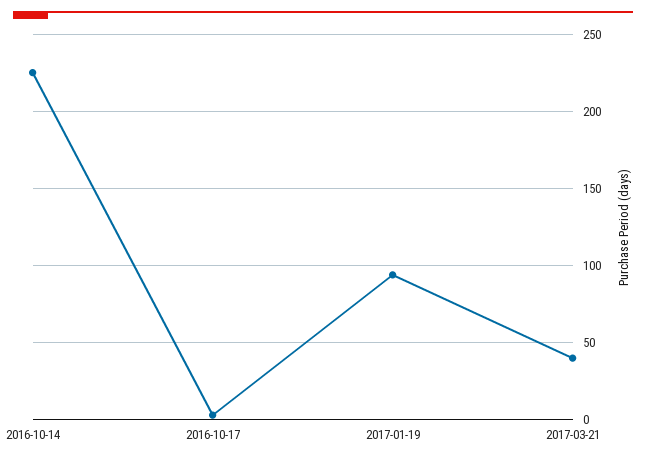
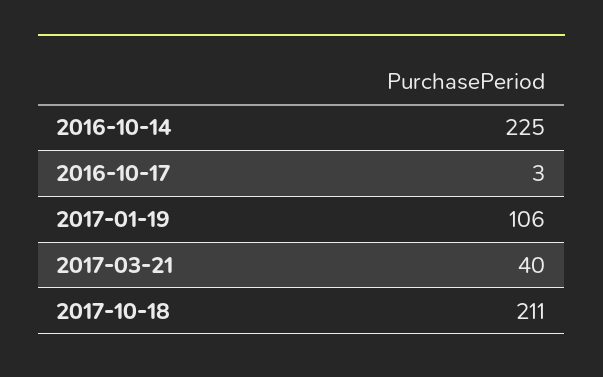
2017-01-19: 95 -> 106
2017-10-18: none -> 211

